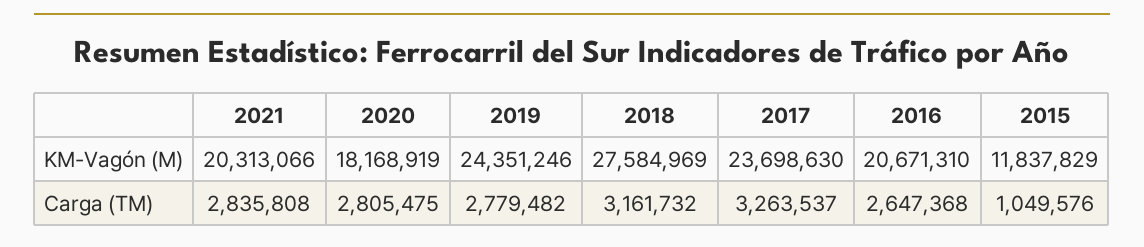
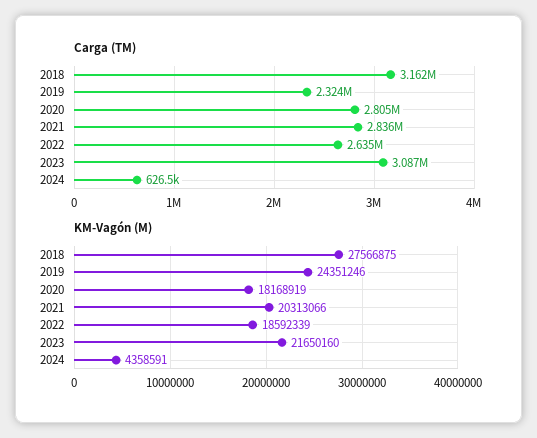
KM-Vagón (M), 2018: 27584969 -> 27566875
KM-Vagón (M), 2017: 23698630 -> none
KM-Vagón (M), 2016: 20671310 -> none
KM-Vagón (M), 2015: 11837829 -> none
Carga (TM), 2019: 2779482 -> 2324000
Carga (TM), 2017: 3263537 -> none
Carga (TM), 2016: 2647368 -> none
Carga (TM), 2015: 1049576 -> none
Carga (TM), 2022: none -> 2635000
Carga (TM), 2023: none -> 3087000
Carga (TM), 2024: none -> 626500
KM-Vagón (M), 2022: none -> 18592339
KM-Vagón (M), 2023: none -> 21650160
KM-Vagón (M), 2024: none -> 4358591

